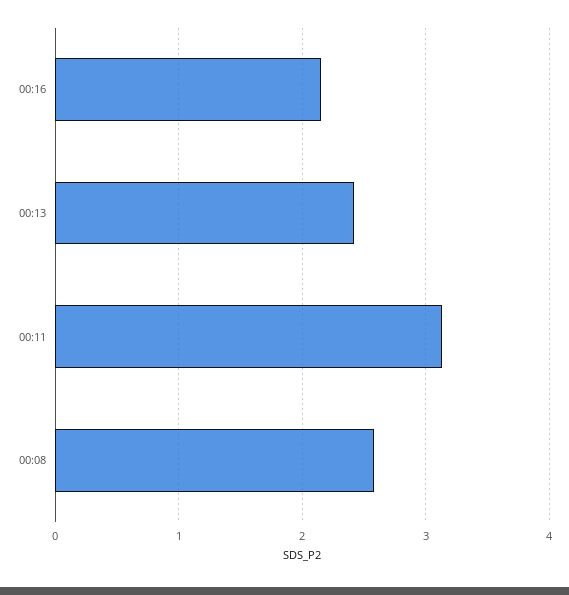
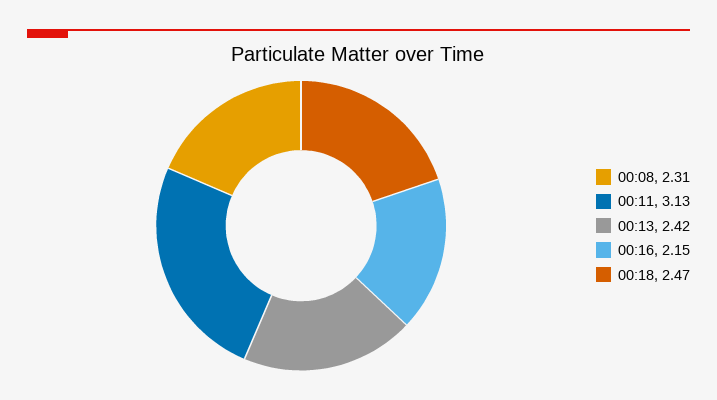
00:08: 2.6 -> 2.31
00:18: none -> 2.47

